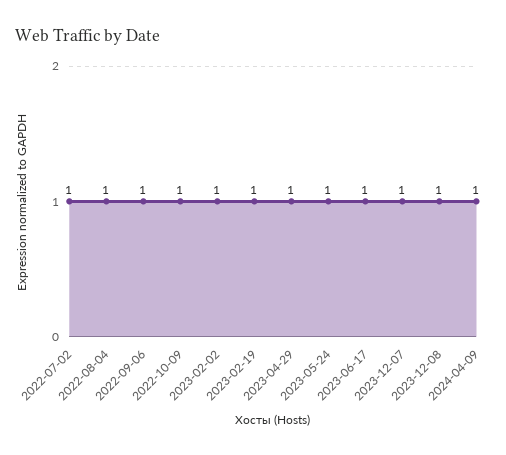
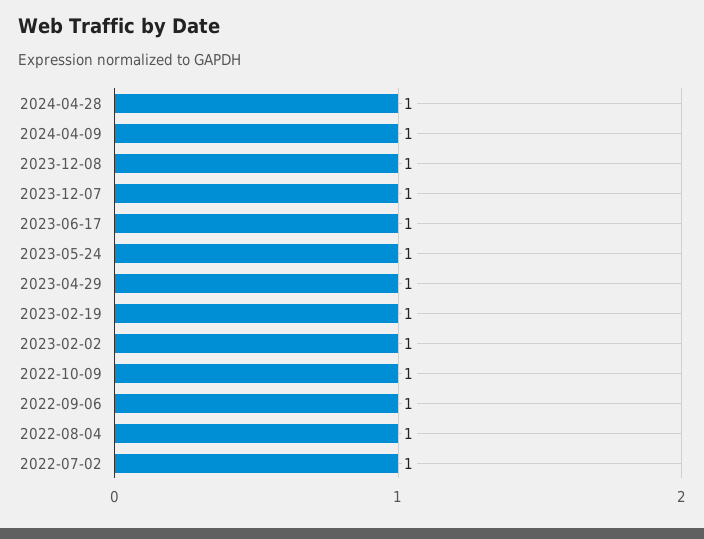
2024-04-28: none -> 1

